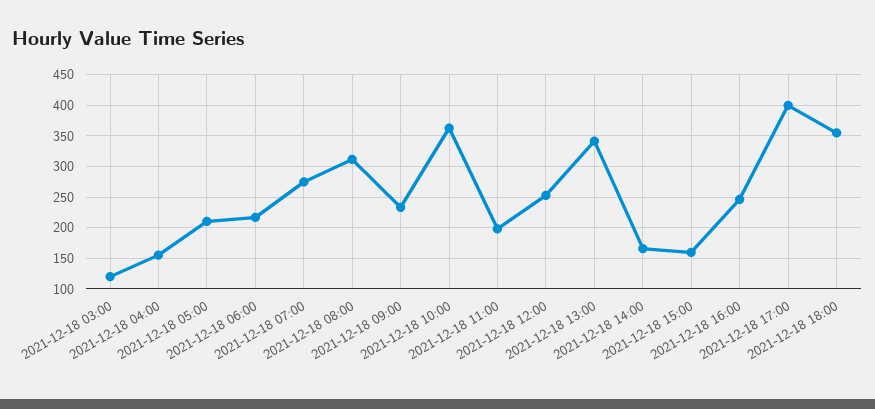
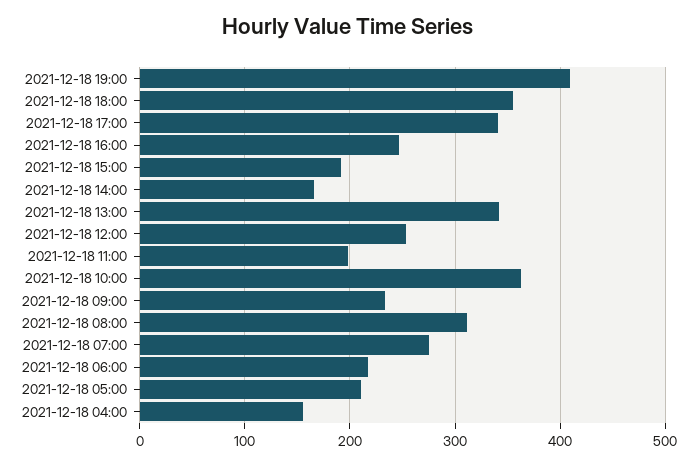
2021-12-18 03:00: 120 -> none
2021-12-18 15:00: 160 -> 190
2021-12-18 17:00: 400 -> 340
2021-12-18 19:00: none -> 410

